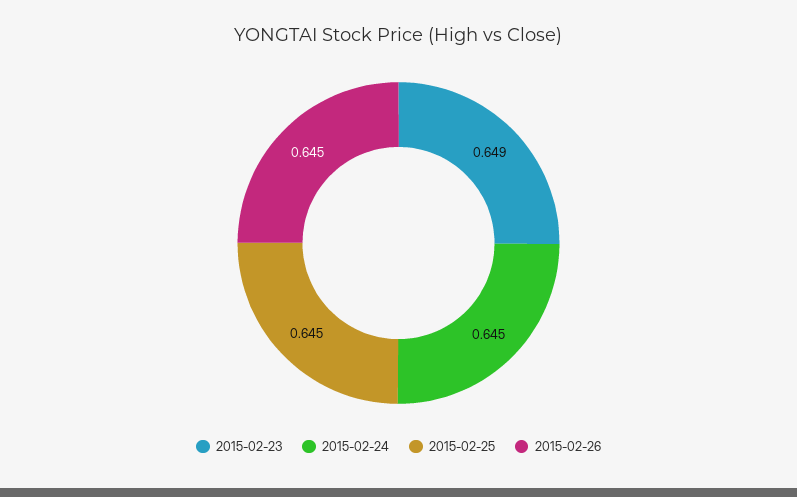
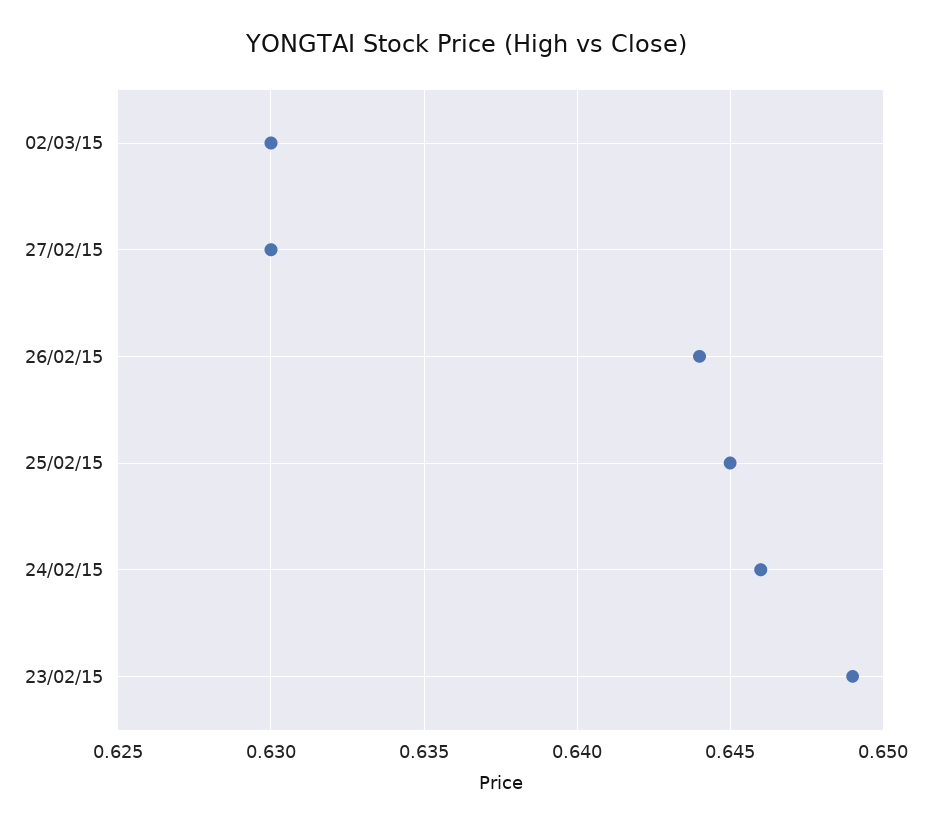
2015-02-24: 0.645 -> 0.646
2015-02-26: 0.645 -> 0.644
02/03/15: none -> 0.63
27/02/15: none -> 0.63

